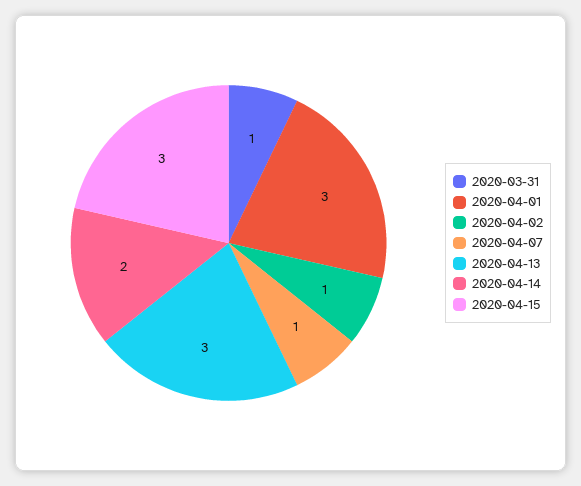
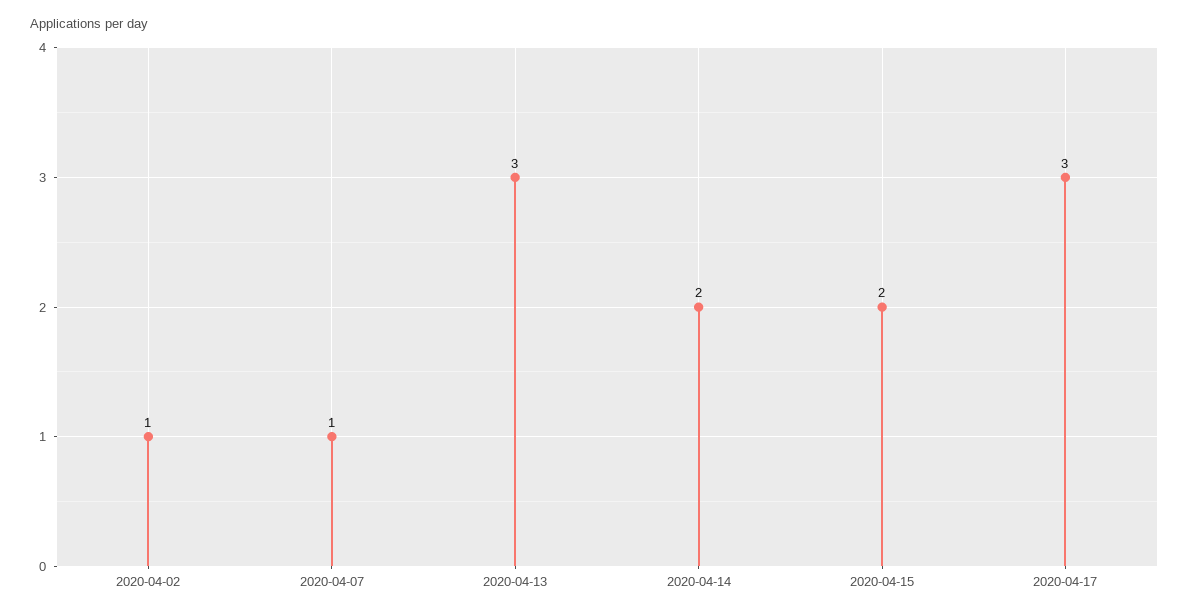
2020-03-31: 1 -> none
2020-04-01: 3 -> none
2020-04-15: 3 -> 2
2020-04-17: none -> 3

